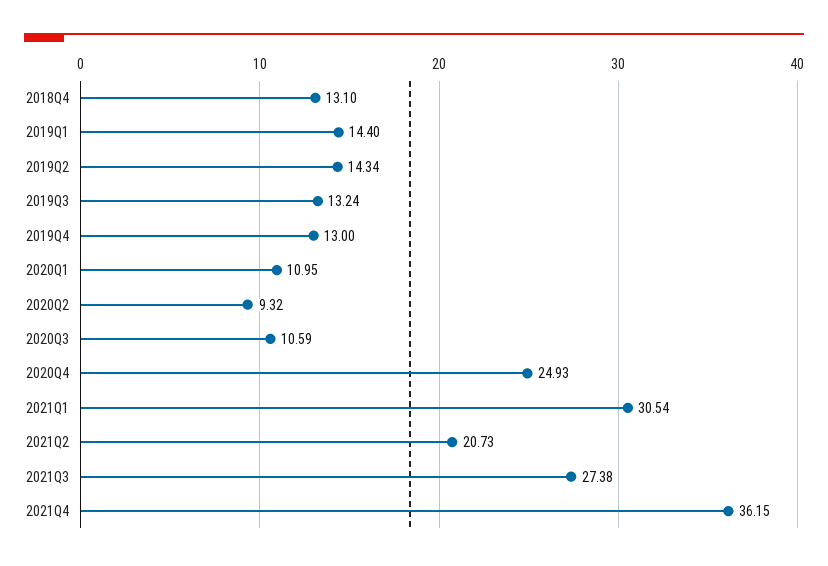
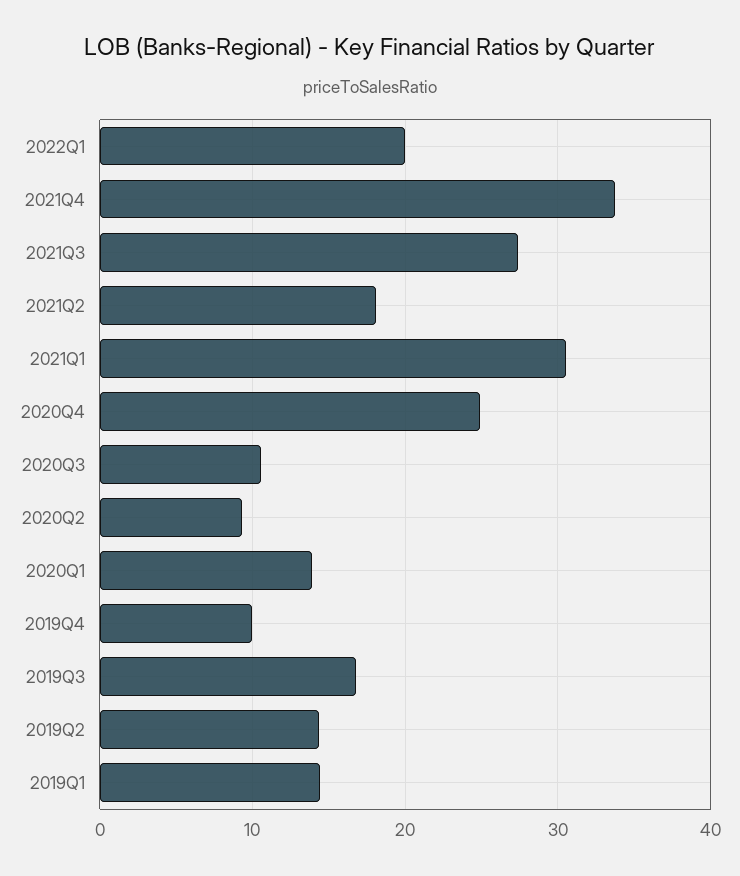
2018Q4: 13.1 -> none
2019Q3: 13.24 -> 17
2019Q4: 13 -> 10
2020Q1: 10.95 -> 14
2021Q2: 20.73 -> 18
2021Q4: 36.15 -> 34
2022Q1: none -> 20

